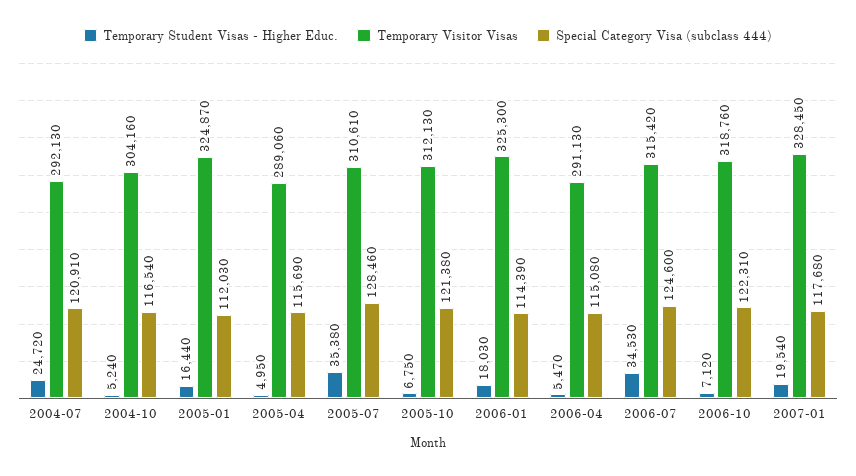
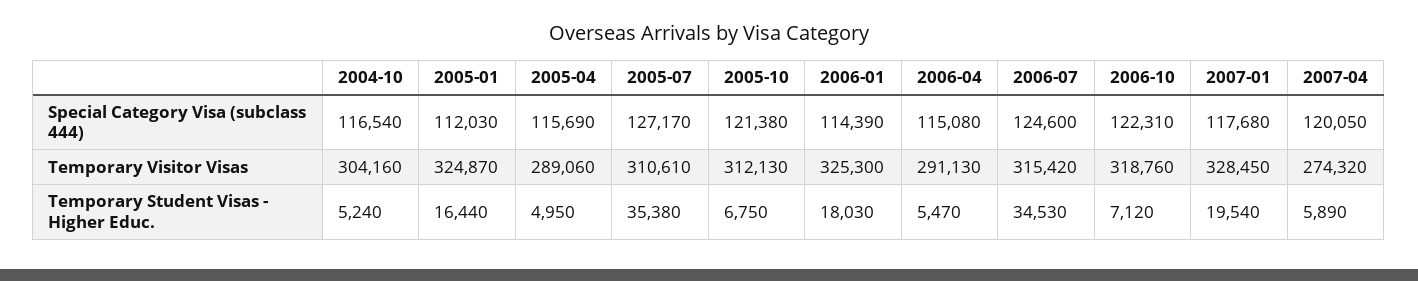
Temporary Student Visas - Higher Educ., 2004-07: 24720 -> none
Temporary Visitor Visas, 2004-07: 292130 -> none
Special Category Visa (subclass 444), 2004-07: 120910 -> none
Special Category Visa (subclass 444), 2005-07: 128460 -> 127170
Special Category Visa (subclass 444), 2007-04: none -> 120050
Temporary Visitor Visas, 2007-04: none -> 274320
Temporary Student Visas - Higher Educ., 2007-04: none -> 5890

